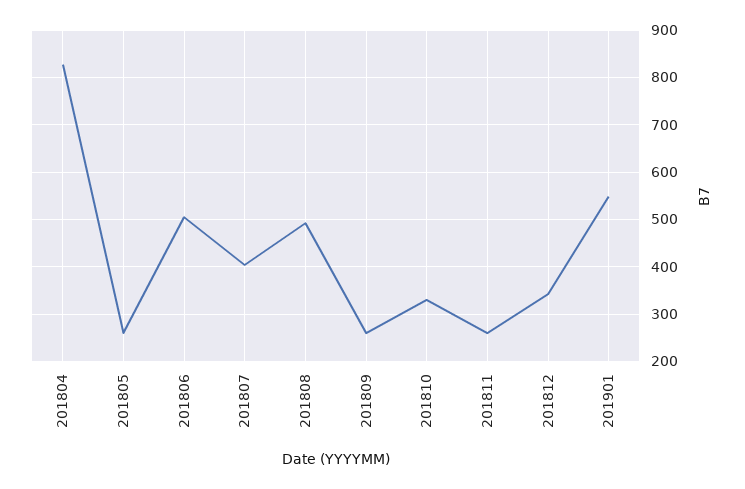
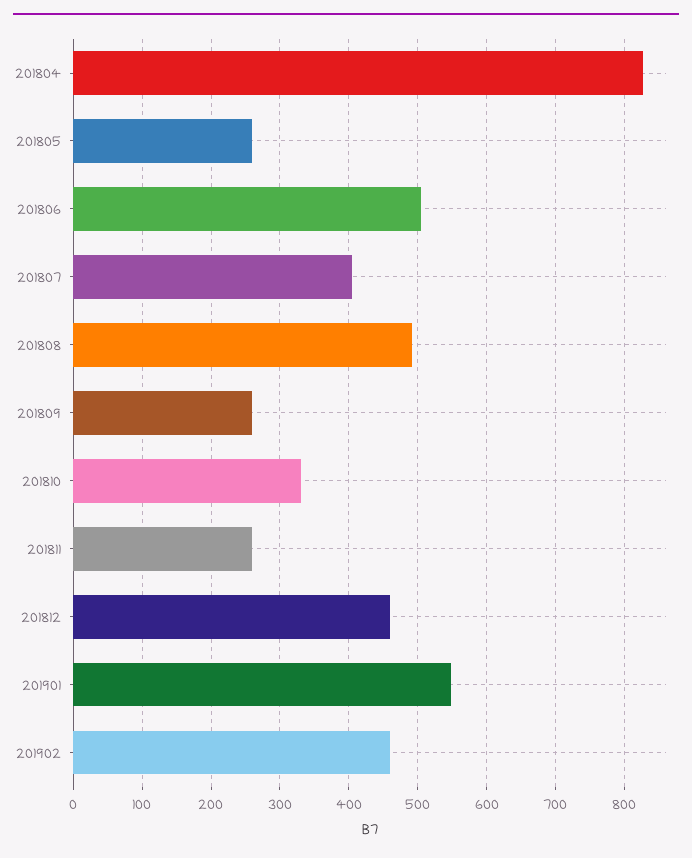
201812: 340 -> 460
201902: none -> 460

